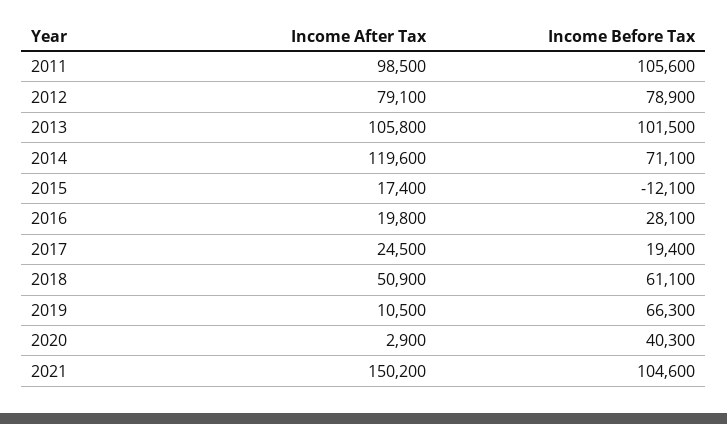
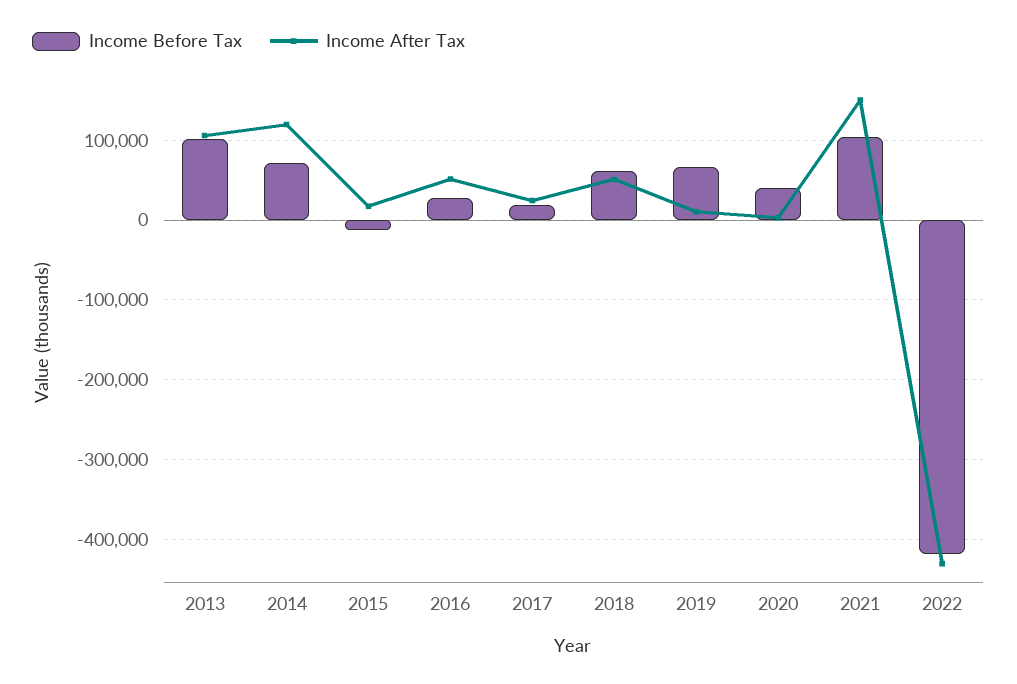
Income After Tax, 2011: 98500 -> none
Income Before Tax, 2011: 105600 -> none
Income After Tax, 2012: 79100 -> none
Income Before Tax, 2012: 78900 -> none
Income After Tax, 2016: 19800 -> 50000
Income Before Tax, 2022: none -> -420000
Income After Tax, 2022: none -> -430000

